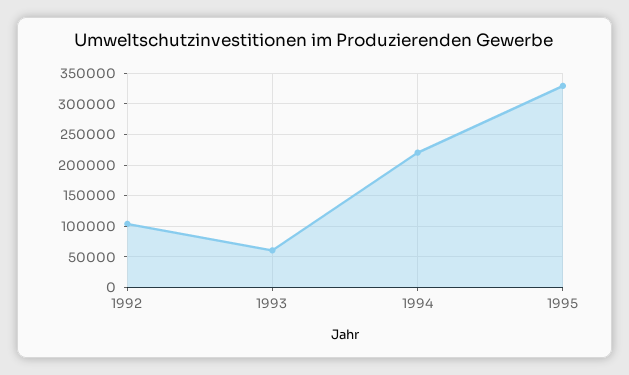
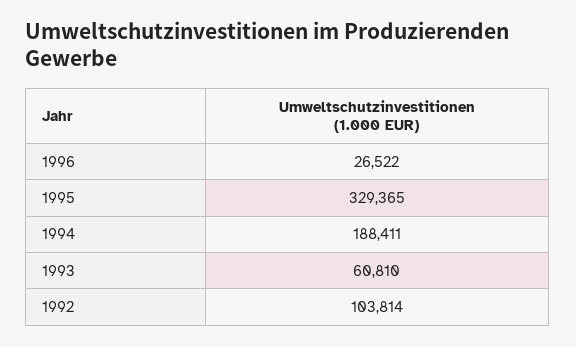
1994: 220000 -> 188411
1996: none -> 26522

